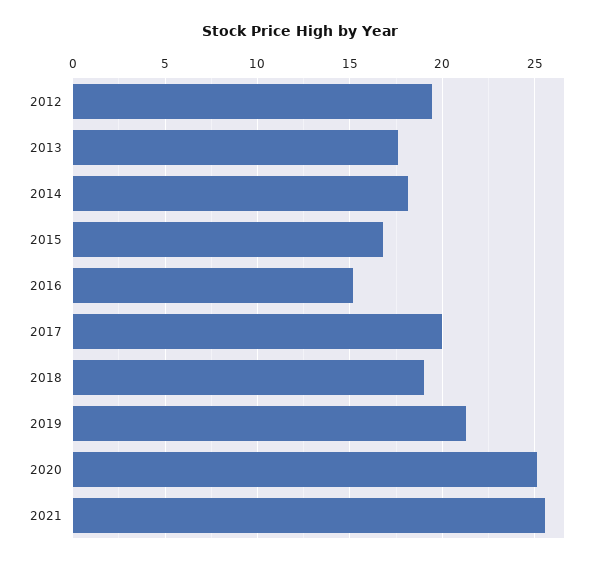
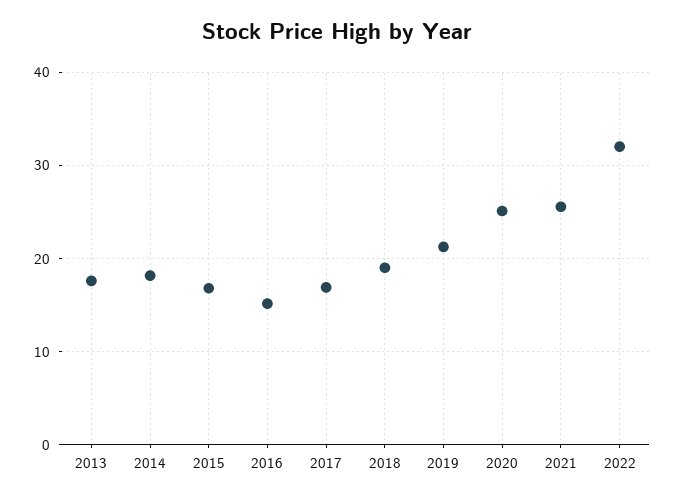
2012: 19.5 -> none
2017: 20 -> 17
2022: none -> 32

